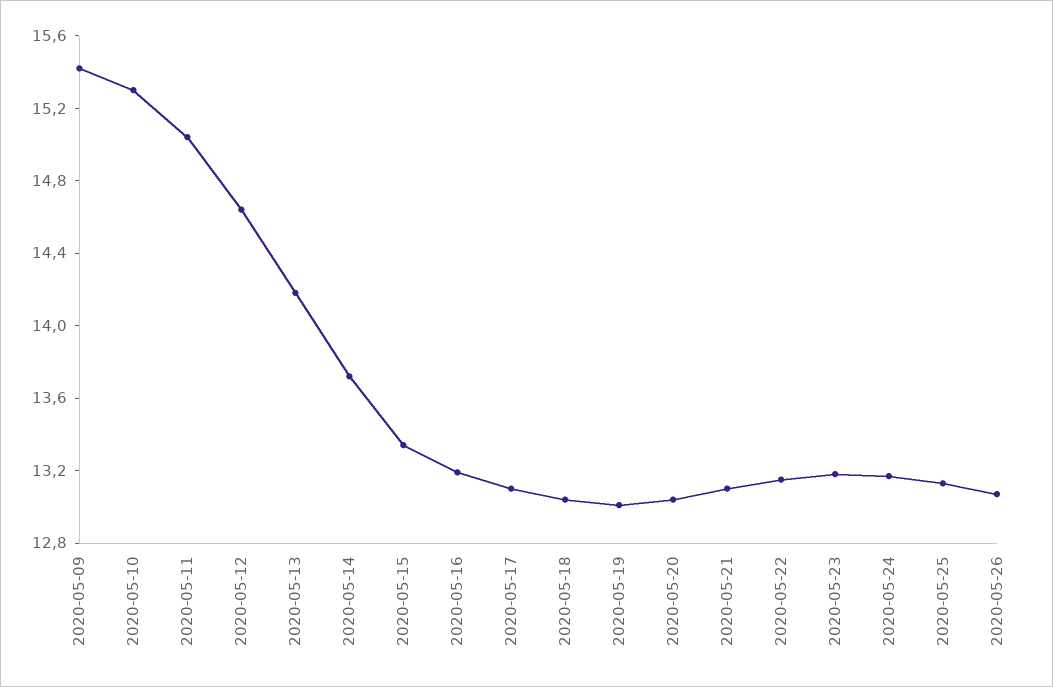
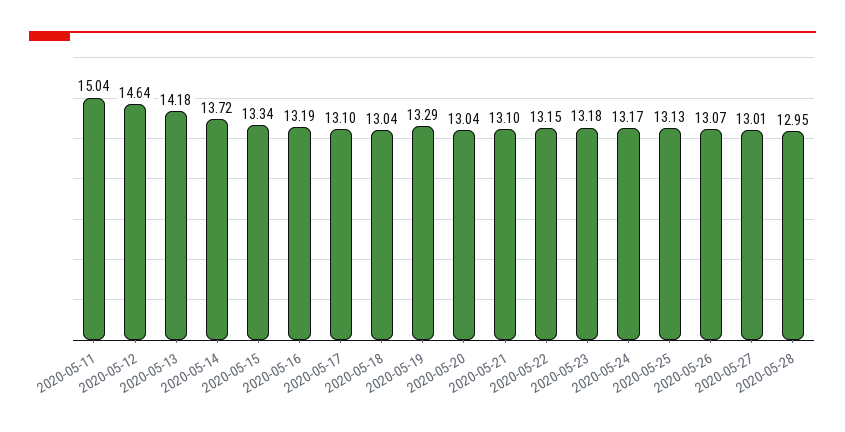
2020-05-09: 15.4 -> none
2020-05-10: 15.3 -> none
2020-05-19: 13 -> 13.29
2020-05-27: none -> 13.01
2020-05-28: none -> 12.95

